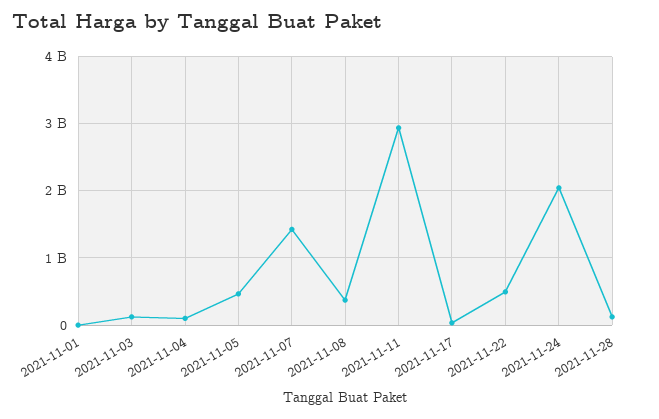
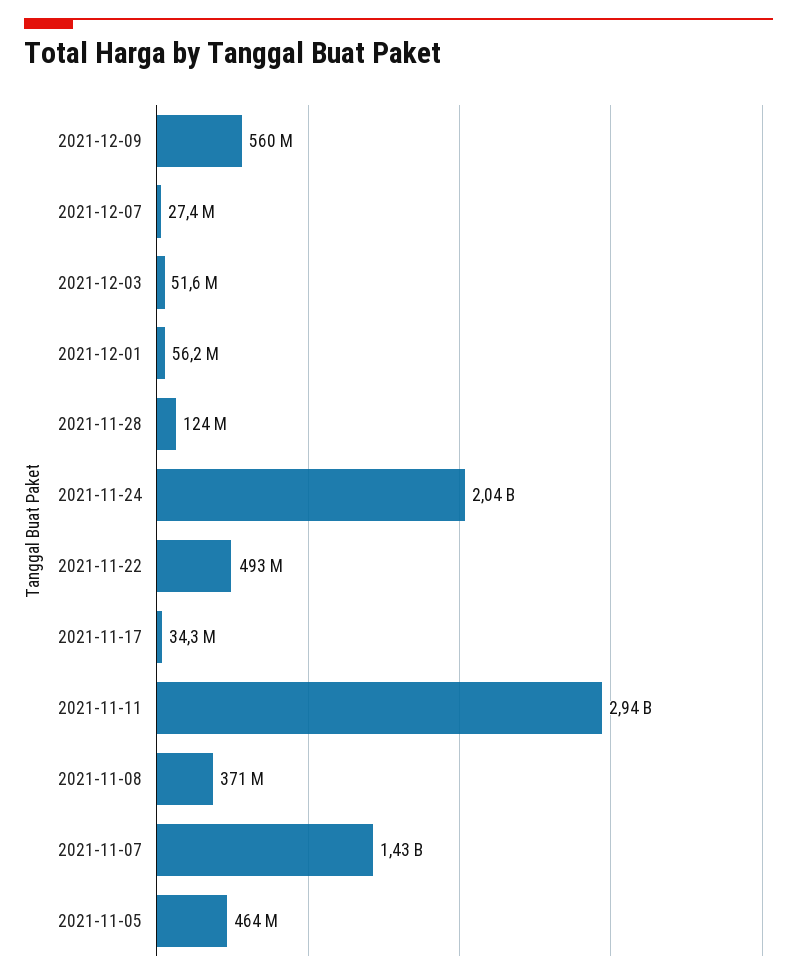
2021-11-01: 0 -> none
2021-11-03: 100000000 -> none
2021-11-04: 100000000 -> none
2021-12-09: none -> 560000000
2021-12-07: none -> 27400000
2021-12-03: none -> 51600000
2021-12-01: none -> 56200000

